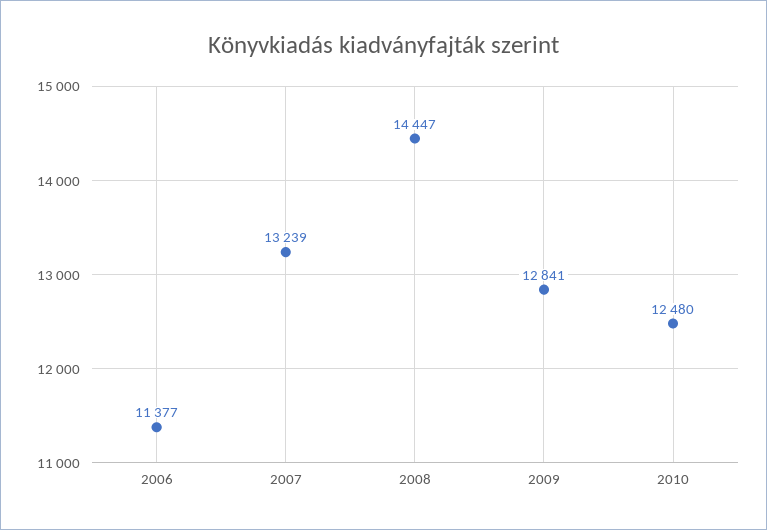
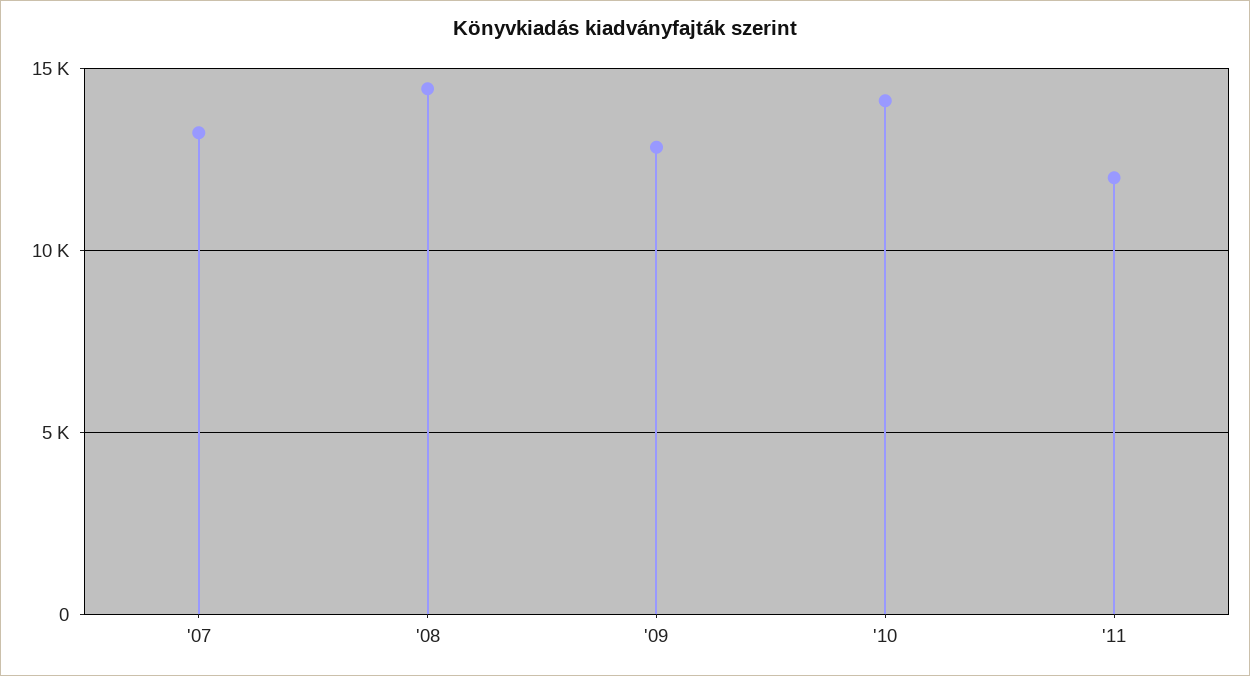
2006: 11377 -> none
2010: 12480 -> 14000
'11: none -> 12000

